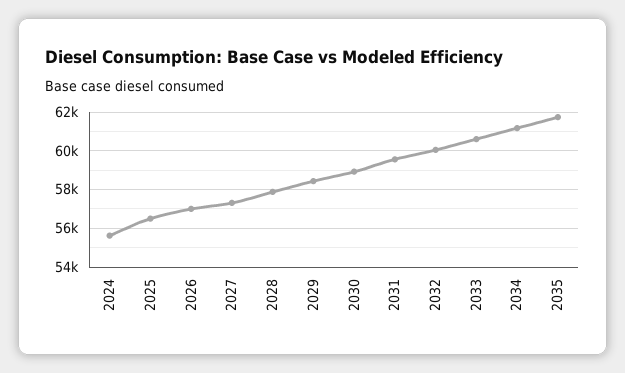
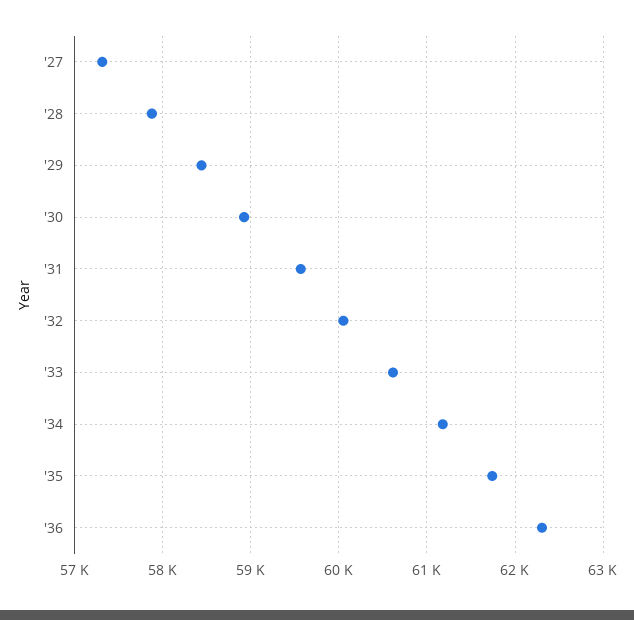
2024: 55500 -> none
2025: 56500 -> none
2026: 57000 -> none
'36: none -> 62300

